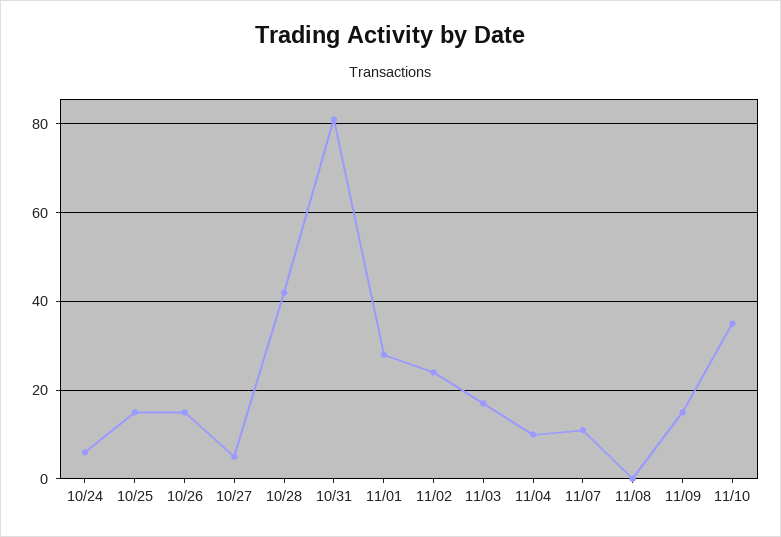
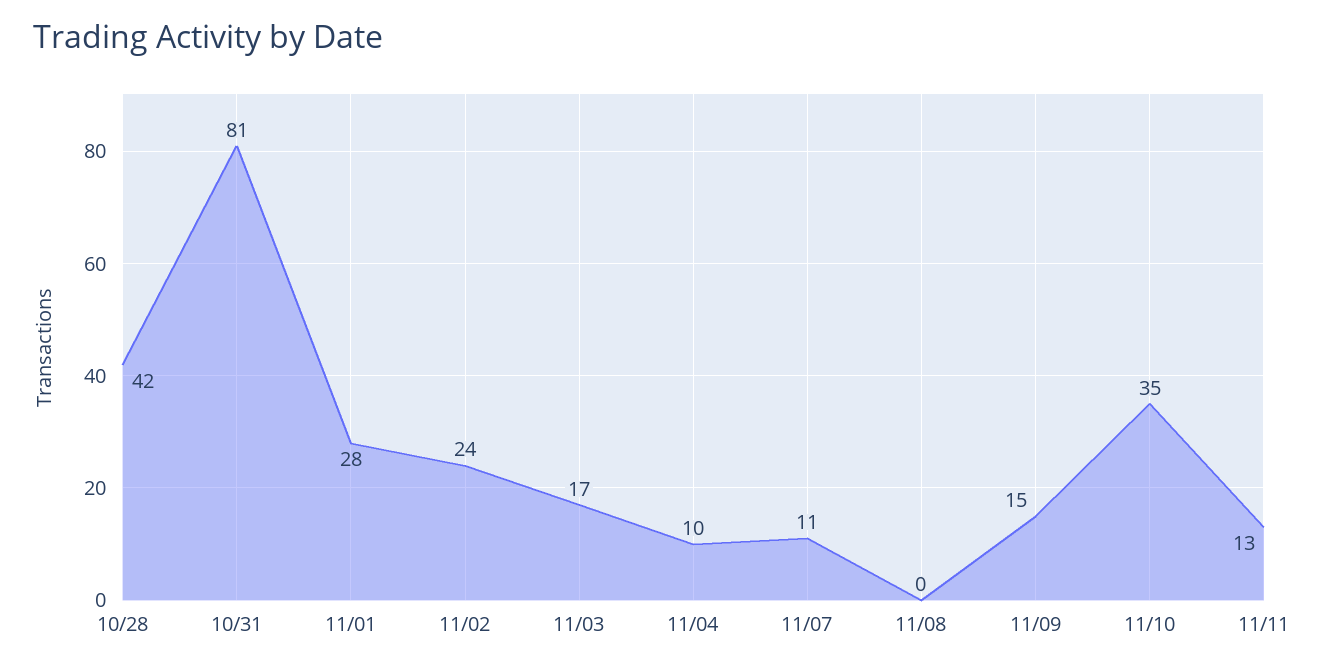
10/24: 5 -> none
10/25: 15 -> none
10/26: 15 -> none
10/27: 5 -> none
11/11: none -> 13

